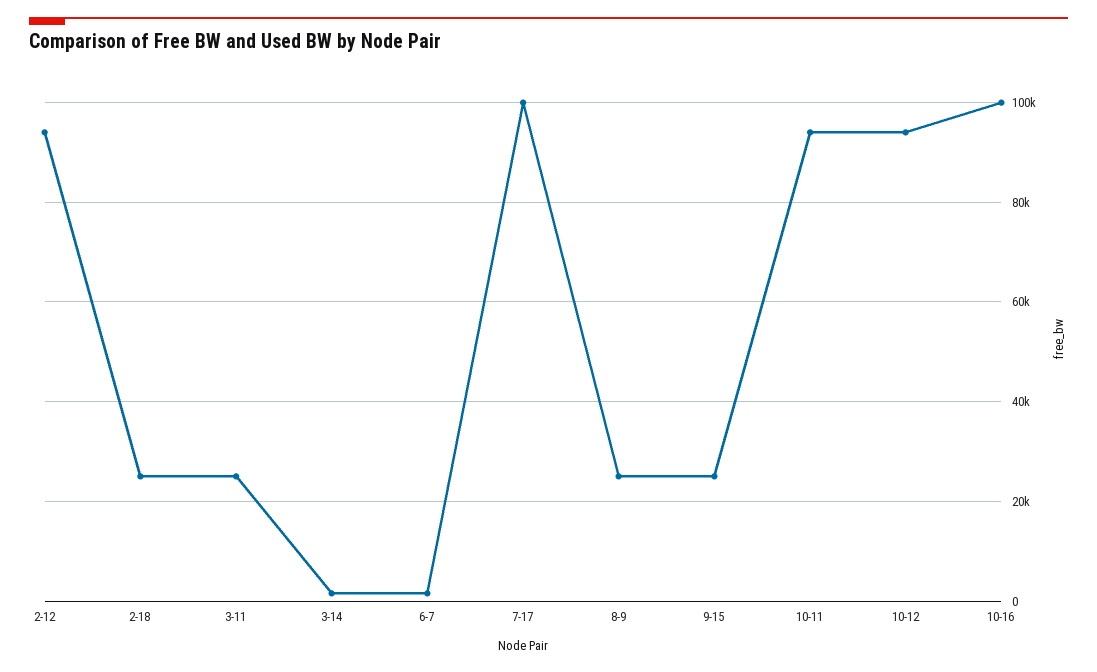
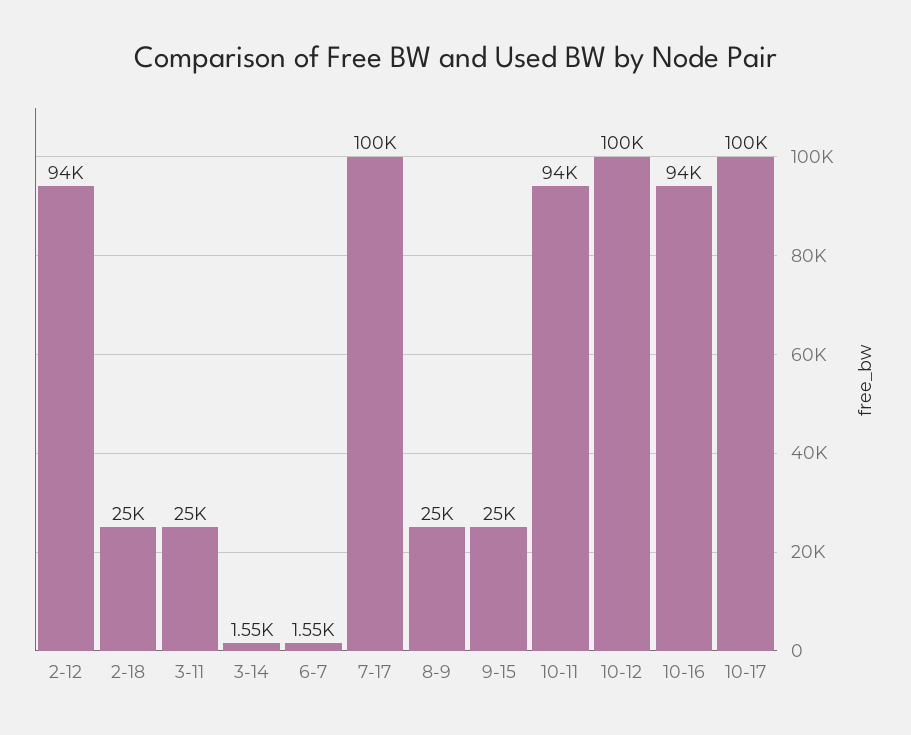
10-12: 94000 -> 100000
10-16: 100000 -> 94000
10-17: none -> 100000

